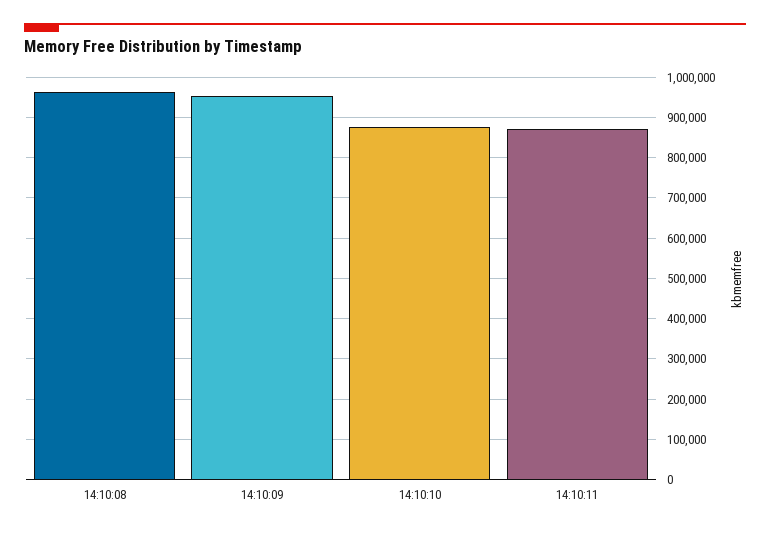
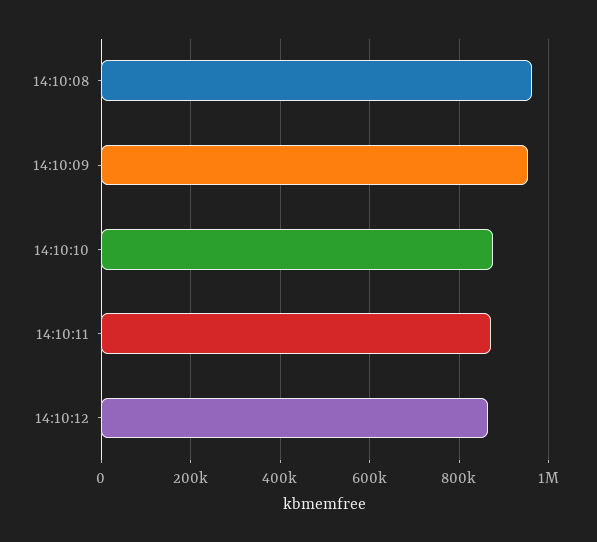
14:10:12: none -> 860000

